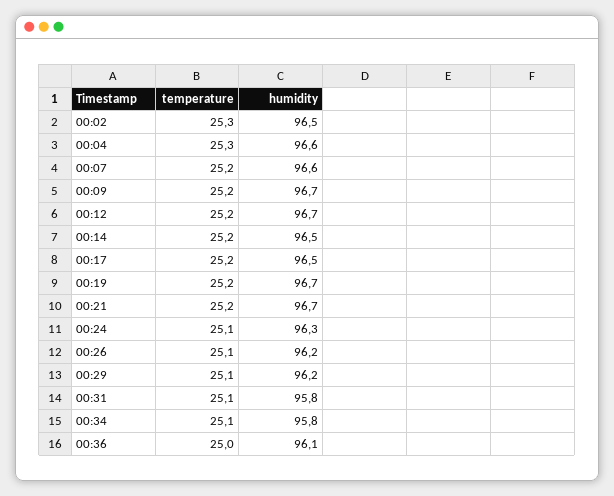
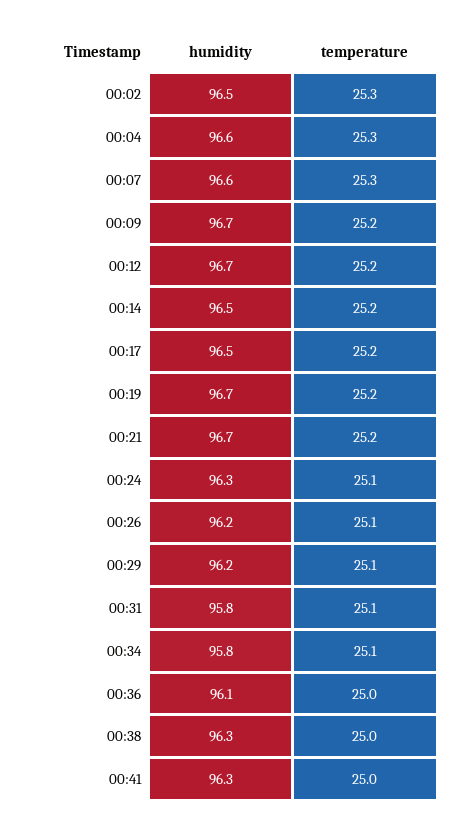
temperature, 00:07: 25.2 -> 25.3
humidity, 00:38: none -> 96.3
temperature, 00:38: none -> 25
humidity, 00:41: none -> 96.3
temperature, 00:41: none -> 25

